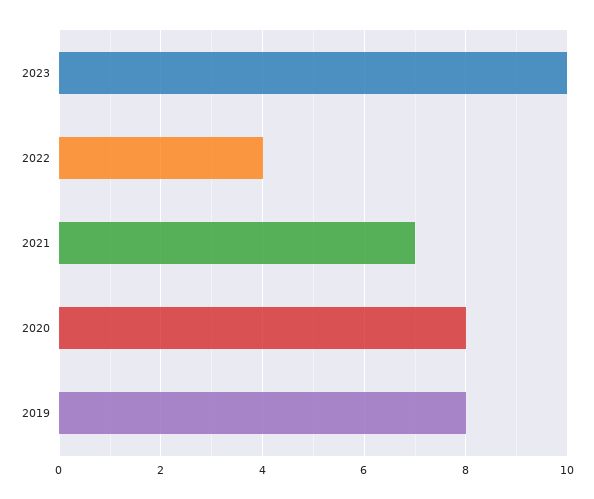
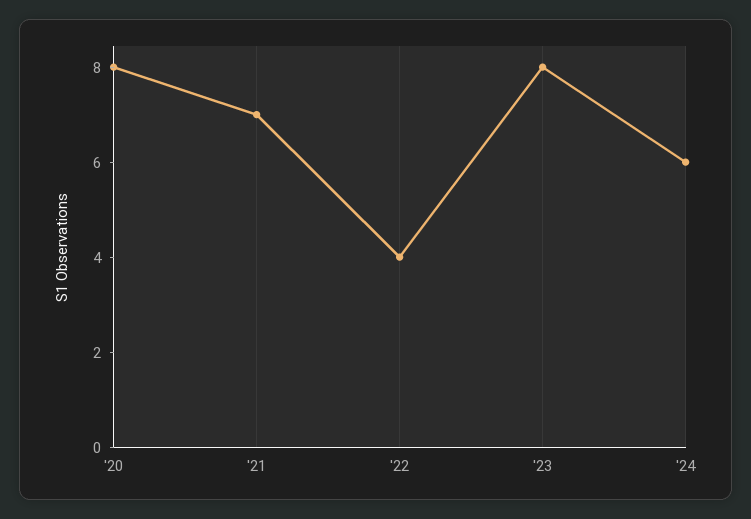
2023: 10 -> 8
2019: 8 -> none
'24: none -> 6

